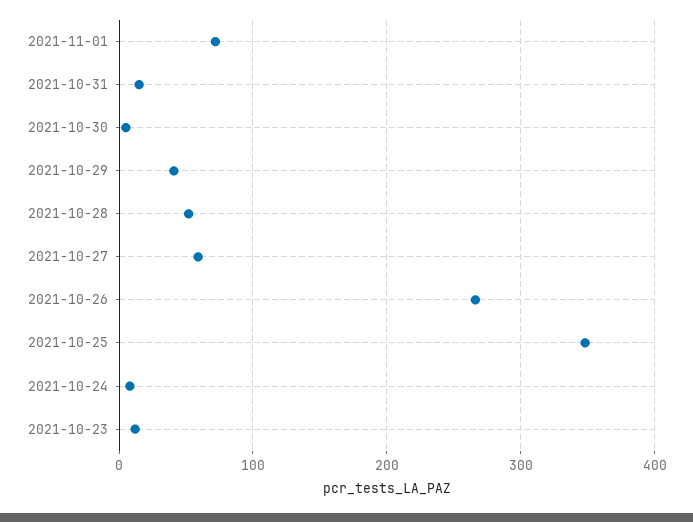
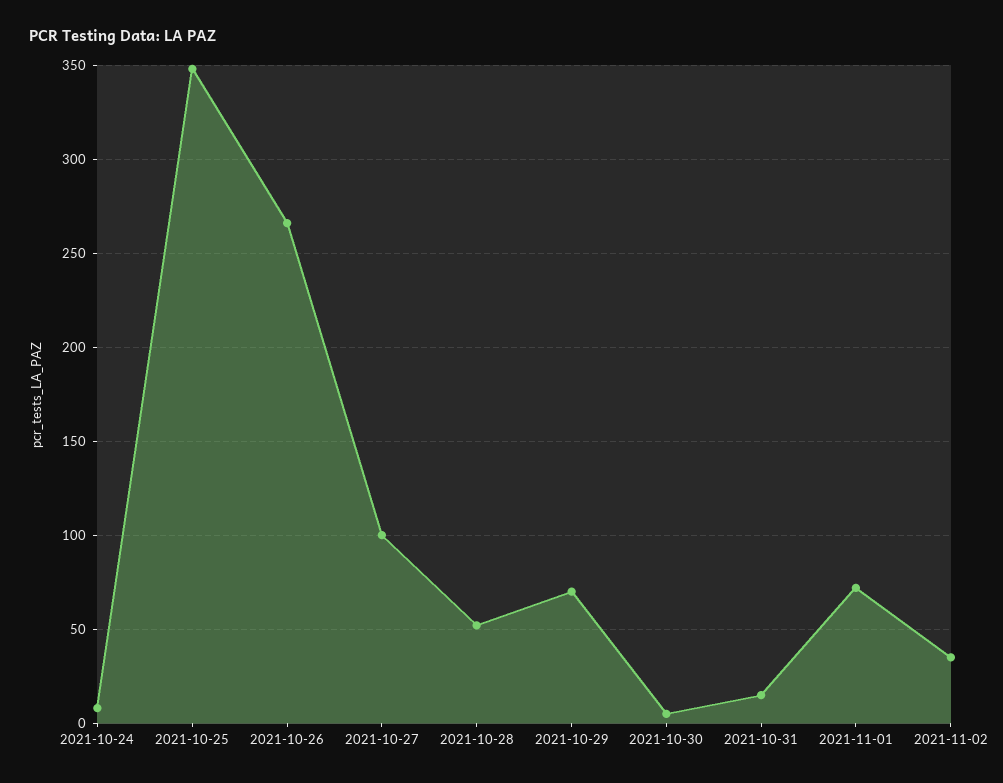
2021-10-29: 40 -> 70
2021-10-27: 60 -> 100
2021-10-23: 10 -> none
2021-11-02: none -> 35

